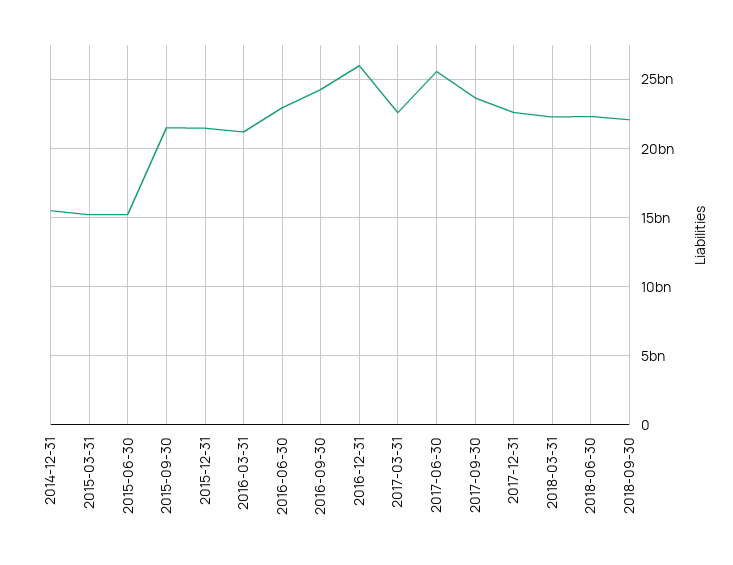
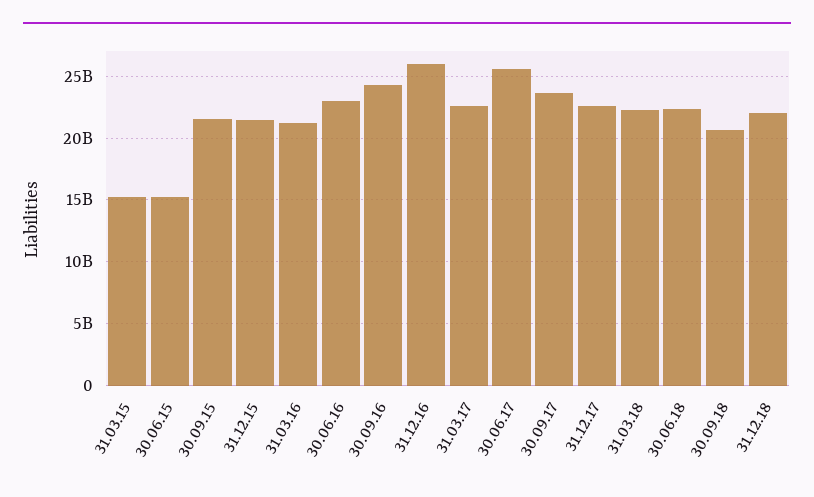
2014-12-31: 15500000000 -> none
2018-09-30: 22000000000 -> 20500000000
31.12.18: none -> 22000000000

